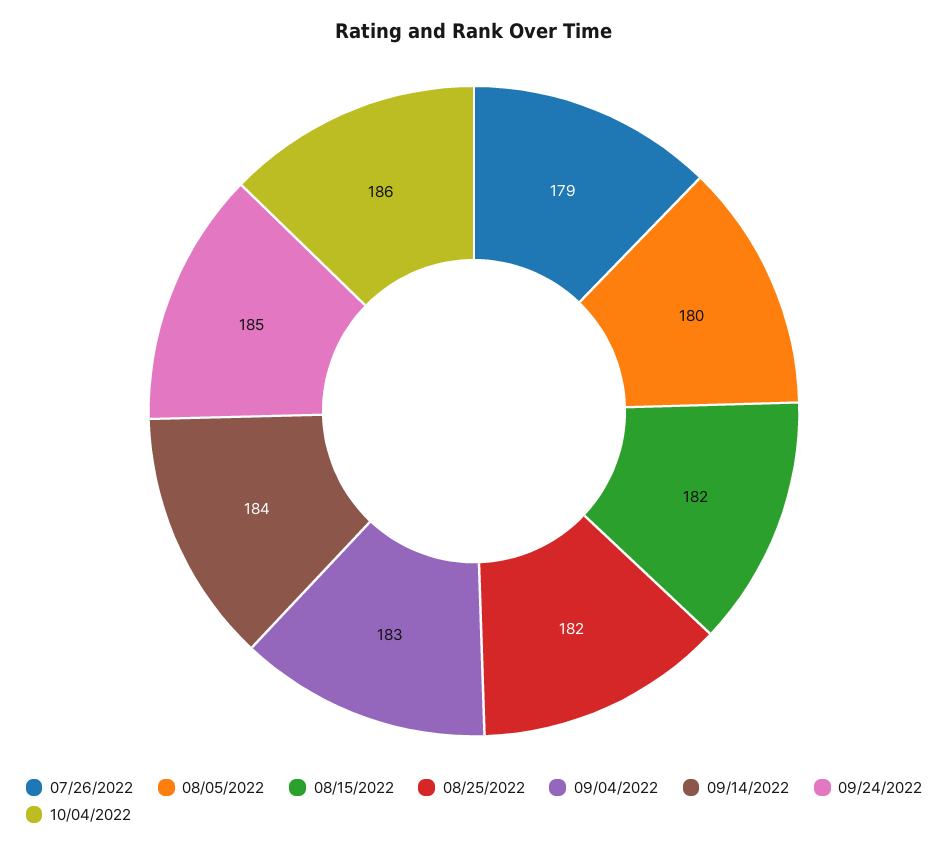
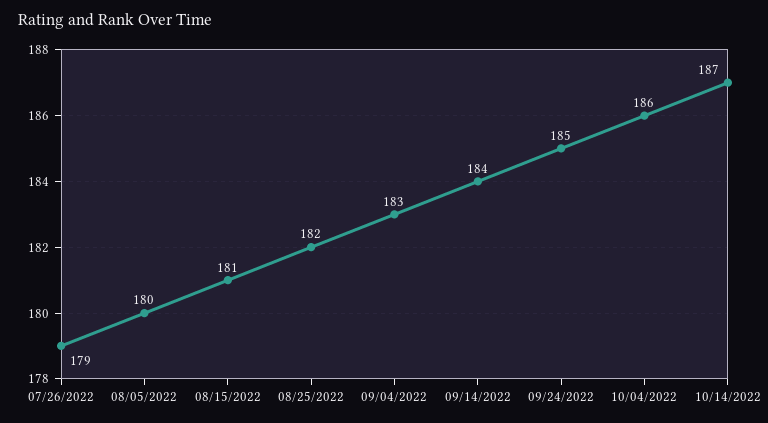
08/15/2022: 182 -> 181
10/14/2022: none -> 187

